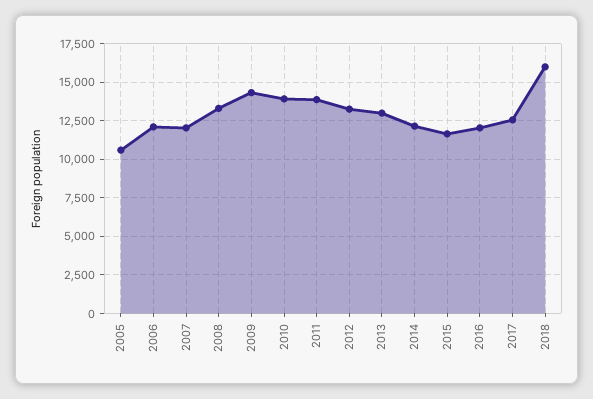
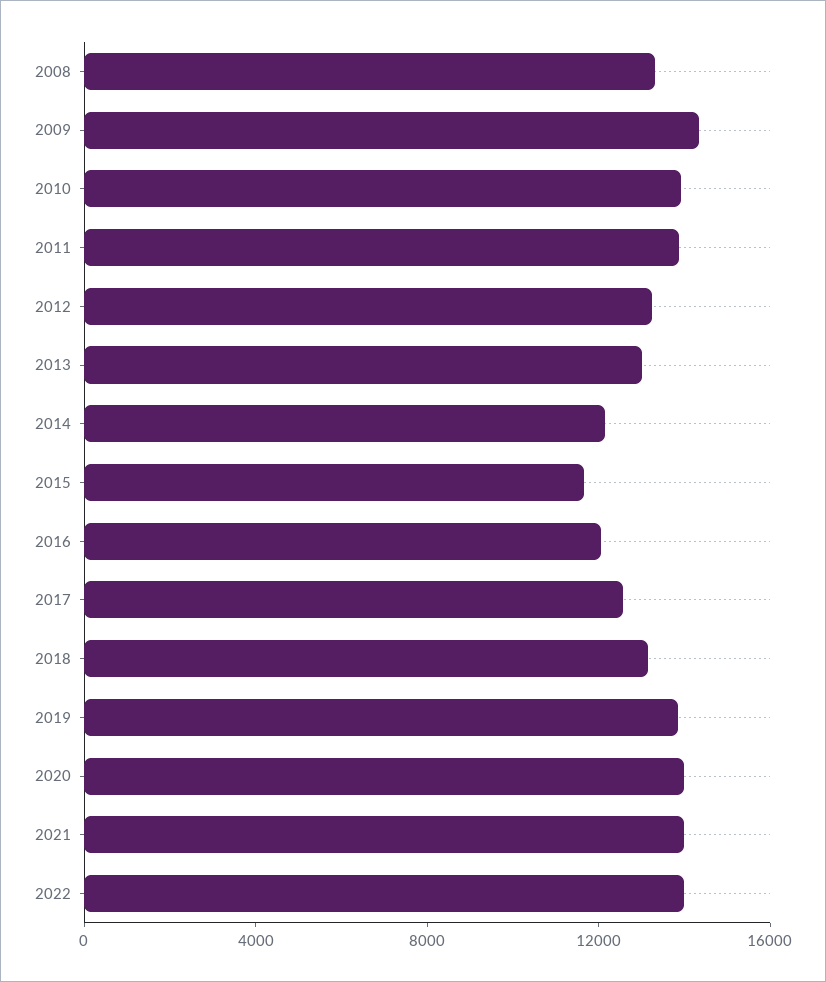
2005: 10500 -> none
2006: 12000 -> none
2007: 12000 -> none
2018: 16000 -> 13000
2019: none -> 14000
2020: none -> 14000
2021: none -> 14000
2022: none -> 14000

